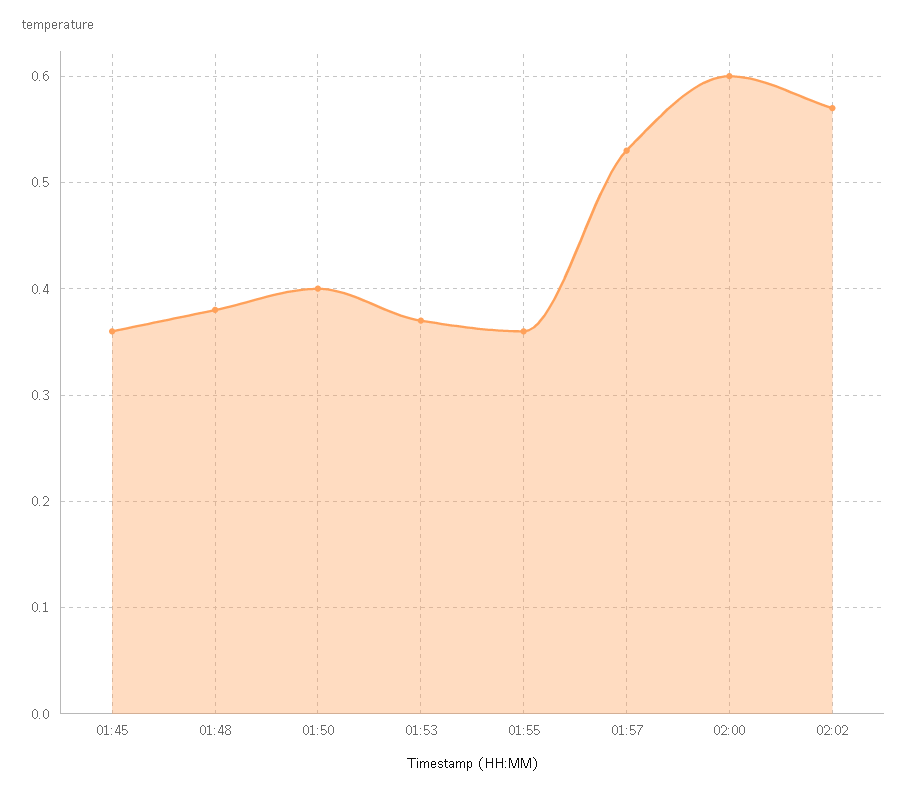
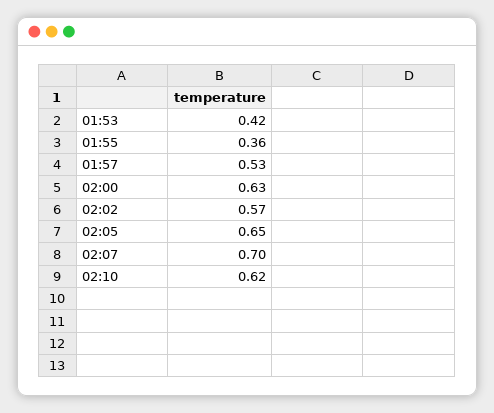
01:45: 0.36 -> none
01:48: 0.38 -> none
01:50: 0.4 -> none
01:53: 0.37 -> 0.42
02:00: 0.6 -> 0.63
02:05: none -> 0.65
02:07: none -> 0.7
02:10: none -> 0.62

